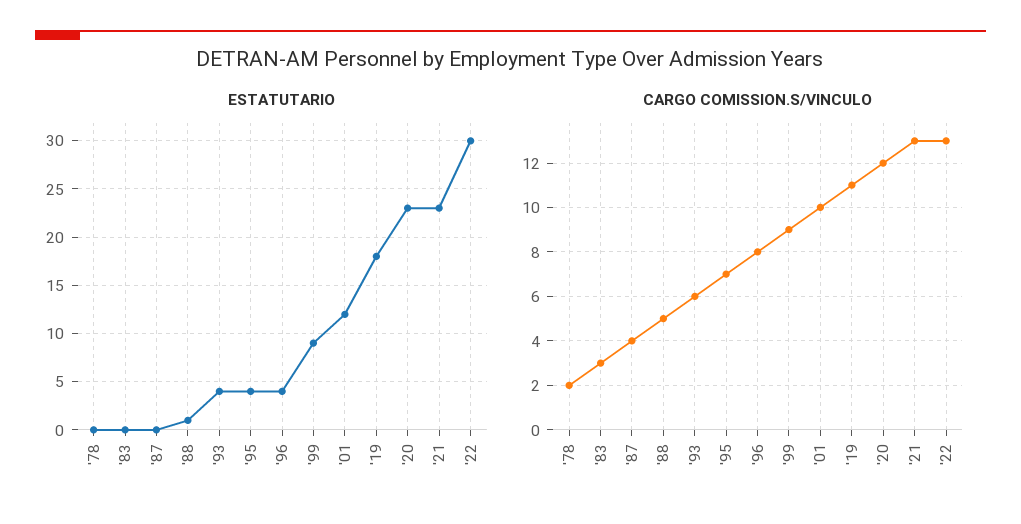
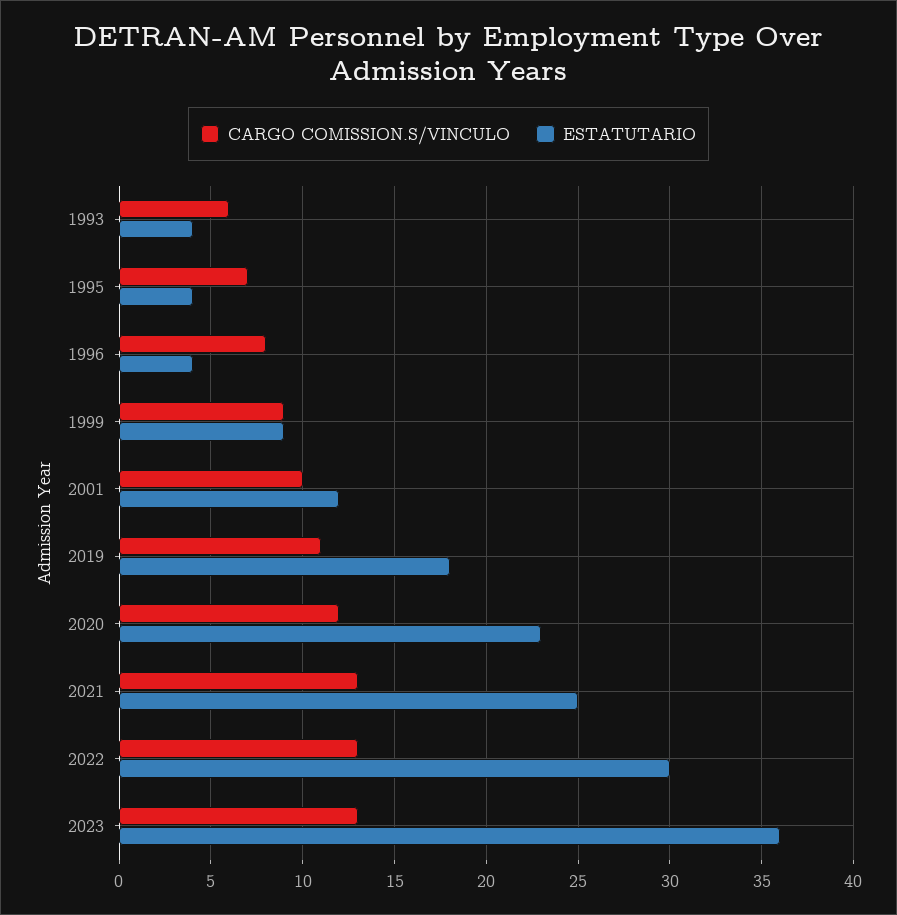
ESTATUTARIO, '78: 0 -> none
ESTATUTARIO, '83: 0 -> none
ESTATUTARIO, '87: 0 -> none
ESTATUTARIO, '88: 1 -> none
ESTATUTARIO, '21: 23 -> 25
CARGO COMISSION.S/VINCULO, '78: 2 -> none
CARGO COMISSION.S/VINCULO, '83: 3 -> none
CARGO COMISSION.S/VINCULO, '87: 4 -> none
CARGO COMISSION.S/VINCULO, '88: 5 -> none
CARGO COMISSION.S/VINCULO, 2023: none -> 13
ESTATUTARIO, 2023: none -> 36

